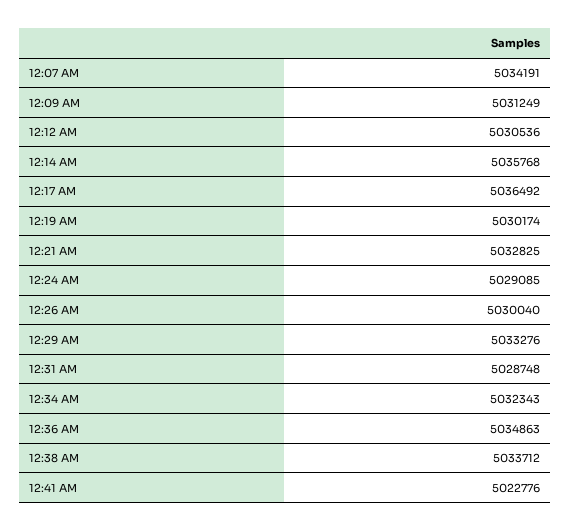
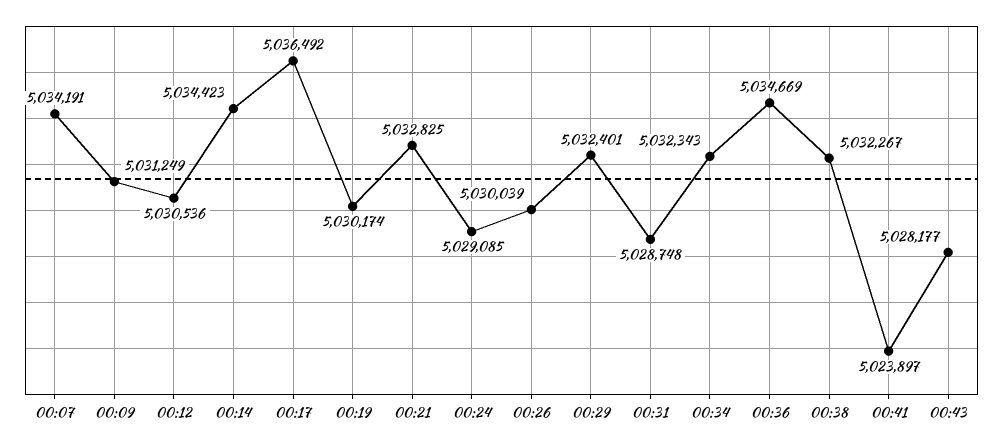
12:14 AM: 5035768 -> 5034423
12:26 AM: 5030040 -> 5030039
12:29 AM: 5033276 -> 5032401
12:36 AM: 5034863 -> 5034669
12:38 AM: 5033712 -> 5032267
12:41 AM: 5022776 -> 5023897
00:43: none -> 5028177

